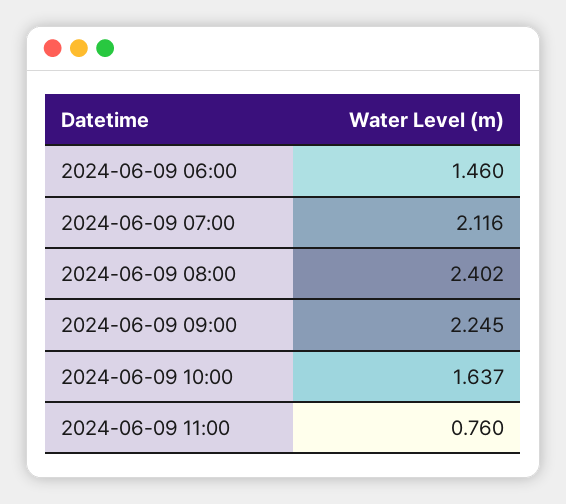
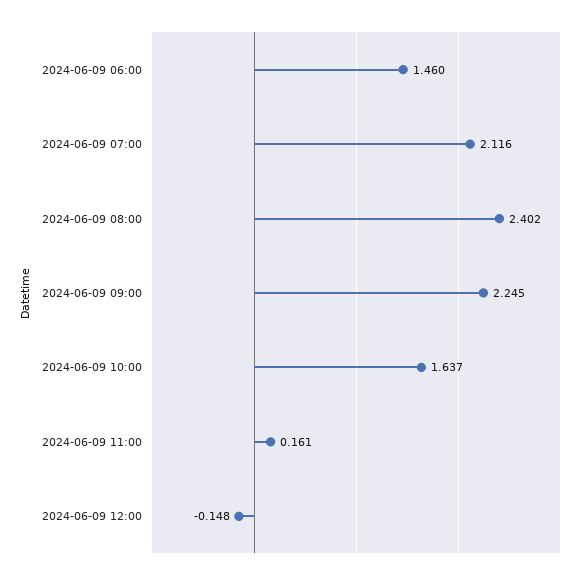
2024-06-09 11:00: 0.76 -> 0.161
2024-06-09 12:00: none -> -0.148

